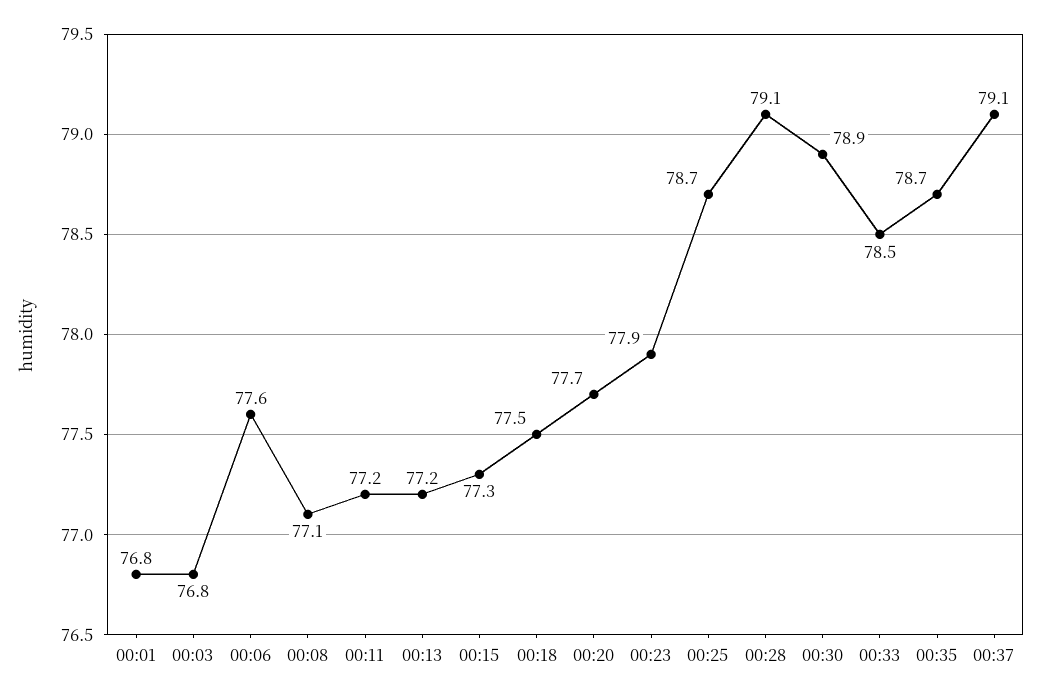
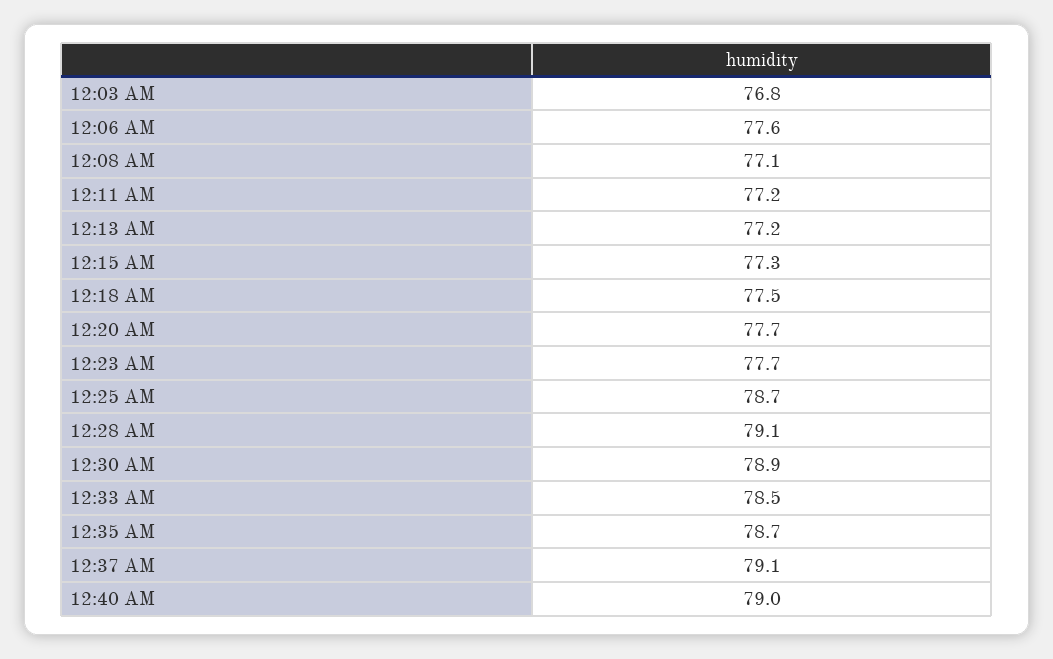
00:01: 76.8 -> none
00:23: 77.9 -> 77.7
12:40 AM: none -> 79

